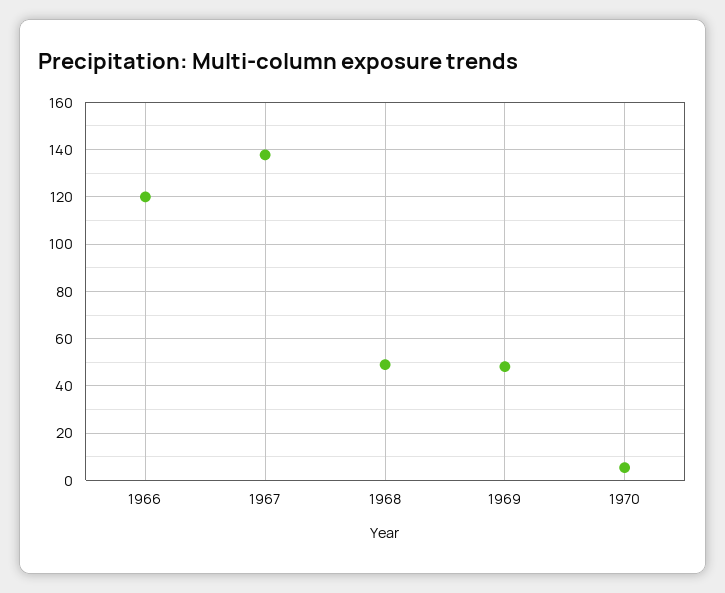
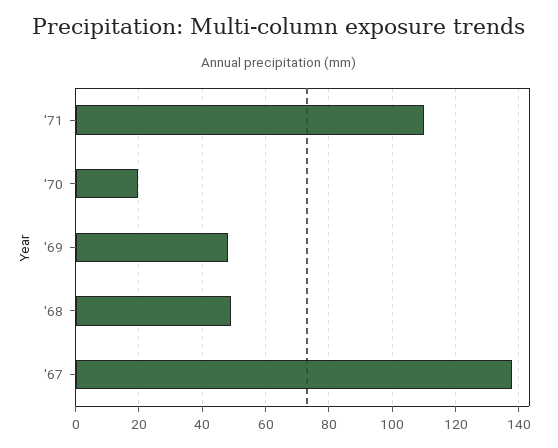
1966: 120 -> none
1970: 5 -> 20
'71: none -> 110

